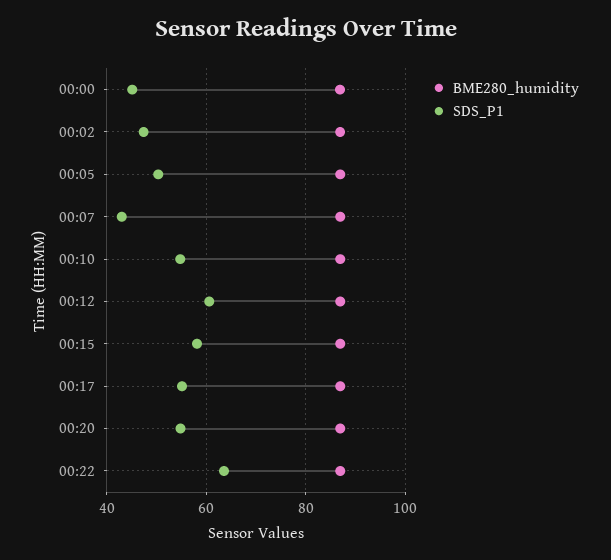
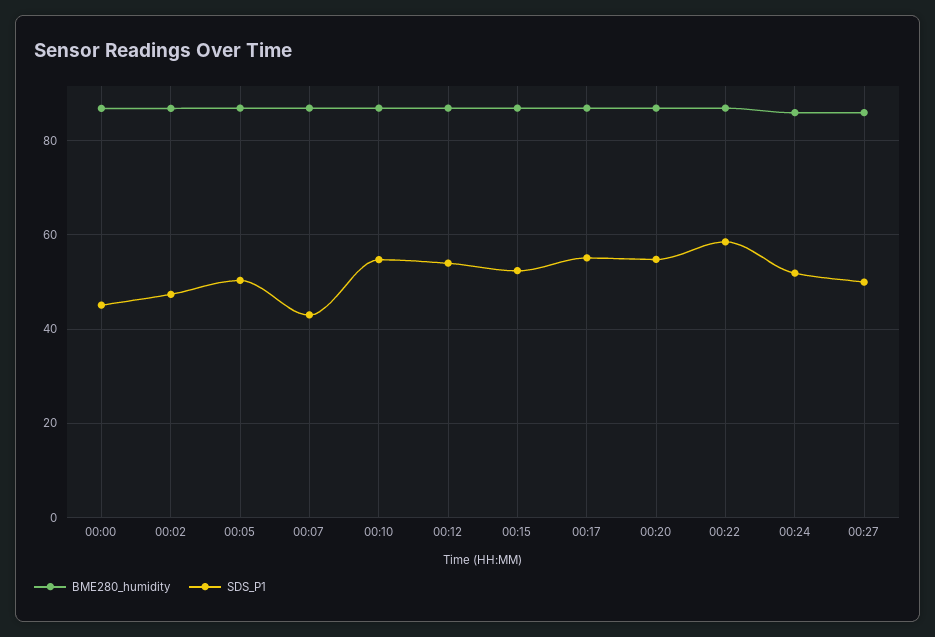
SDS_P1, 00:12: 60 -> 54
SDS_P1, 00:15: 58 -> 52
SDS_P1, 00:22: 64 -> 58
BME280_humidity, 00:24: none -> 86
SDS_P1, 00:24: none -> 52
BME280_humidity, 00:27: none -> 86
SDS_P1, 00:27: none -> 50

